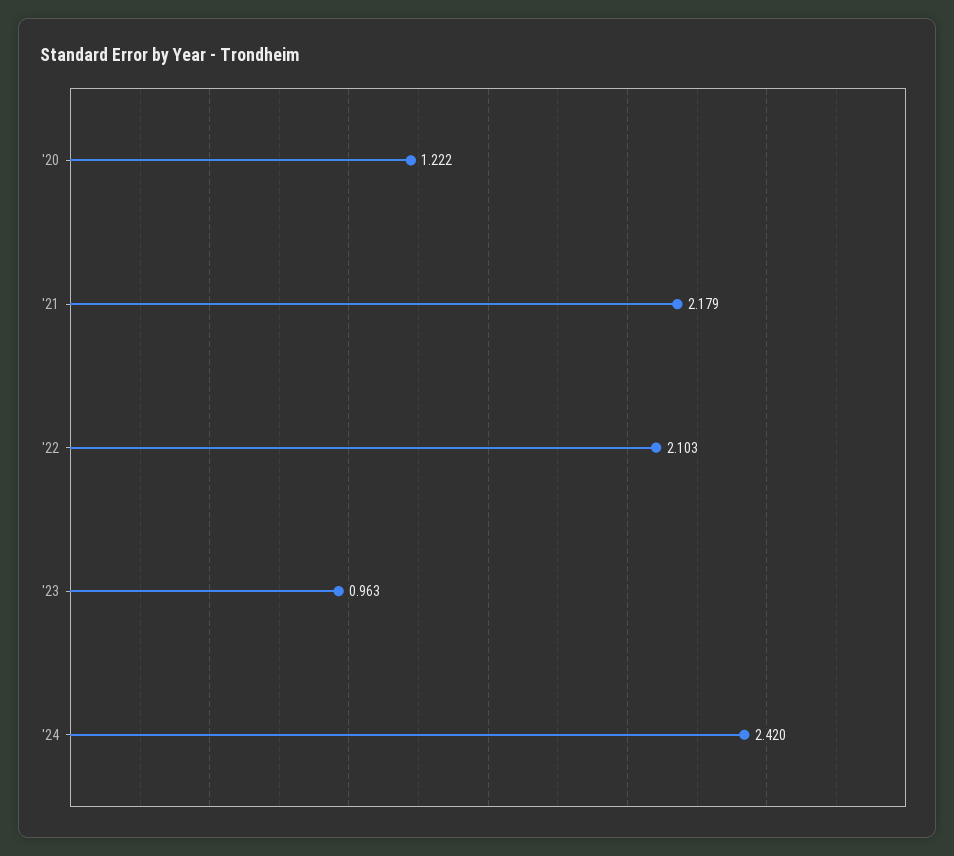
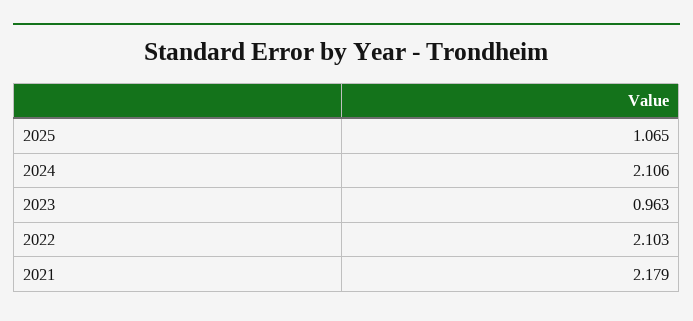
'20: 1.222 -> none
'24: 2.42 -> 2.106
2025: none -> 1.065

